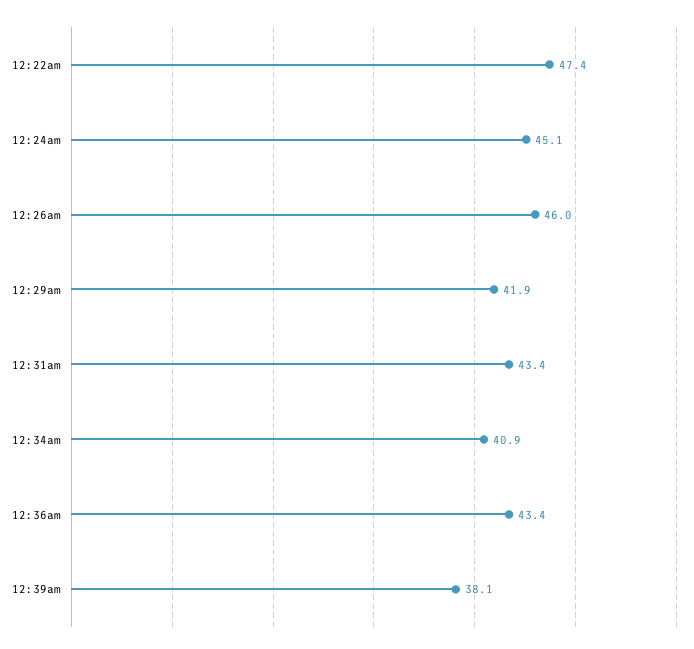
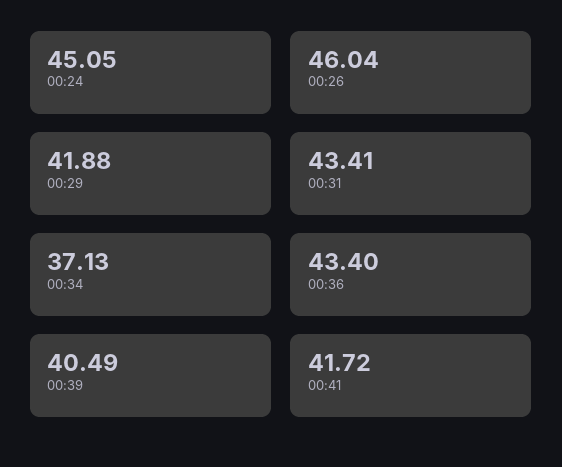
12:22am: 47.4 -> none
12:34am: 40.9 -> 37.13
12:39am: 38.1 -> 40.49
00:41: none -> 41.72

